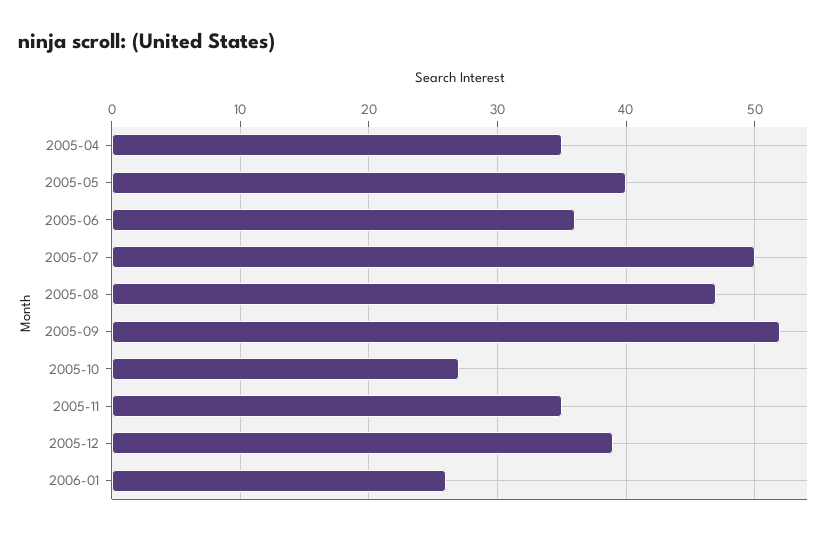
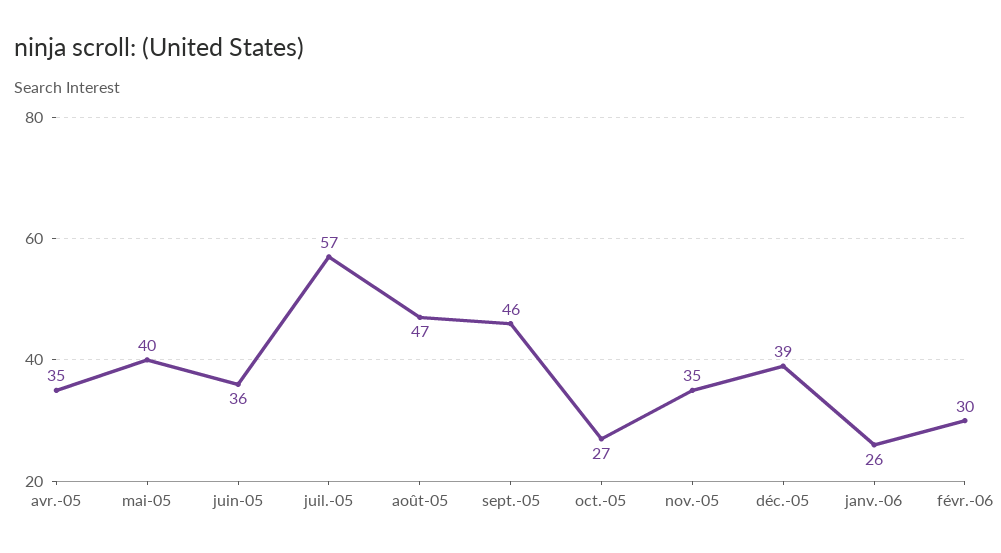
2005-07: 50 -> 57
2005-09: 52 -> 46
févr.-06: none -> 30

